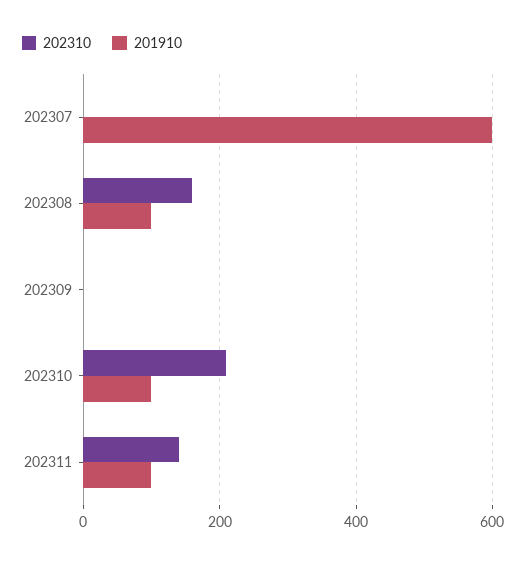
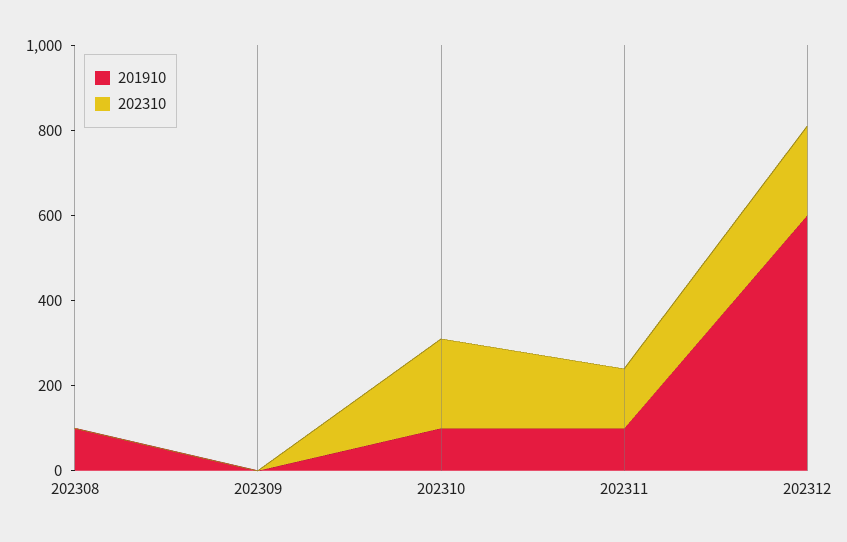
202310, 202307: 0 -> none
201910, 202307: 600 -> none
202310, 202308: 160 -> 0
201910, 202312: none -> 600
202310, 202312: none -> 200

